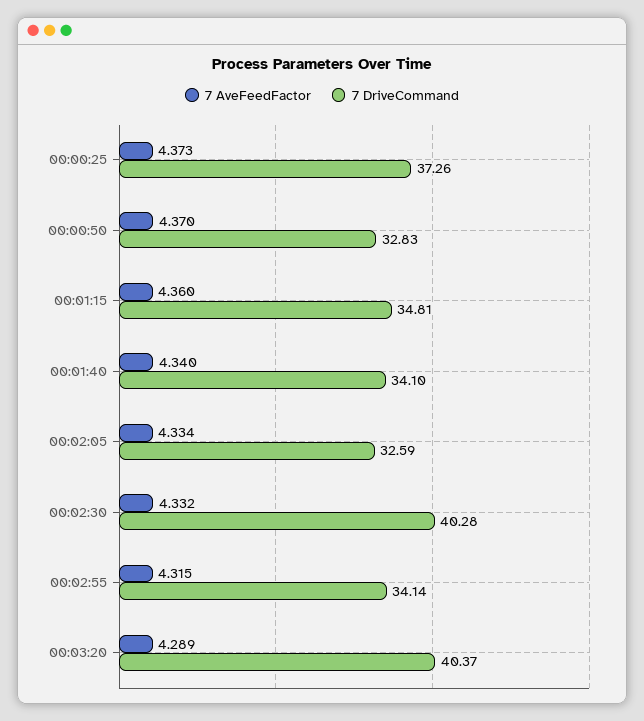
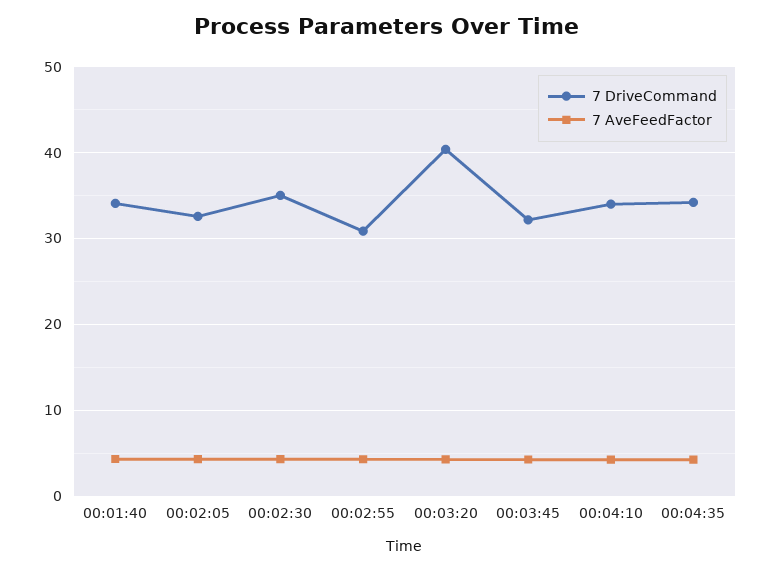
7 AveFeedFactor, 00:00:25: 4.373 -> none
7 DriveCommand, 00:00:25: 37.26 -> none
7 AveFeedFactor, 00:00:50: 4.37 -> none
7 DriveCommand, 00:00:50: 32.83 -> none
7 AveFeedFactor, 00:01:15: 4.36 -> none
7 DriveCommand, 00:01:15: 34.81 -> none
7 DriveCommand, 00:02:30: 40.28 -> 35
7 DriveCommand, 00:02:55: 34.14 -> 31
7 DriveCommand, 00:03:45: none -> 32
7 AveFeedFactor, 00:03:45: none -> 4
7 DriveCommand, 00:04:10: none -> 34
7 AveFeedFactor, 00:04:10: none -> 4
7 DriveCommand, 00:04:35: none -> 34
7 AveFeedFactor, 00:04:35: none -> 4

